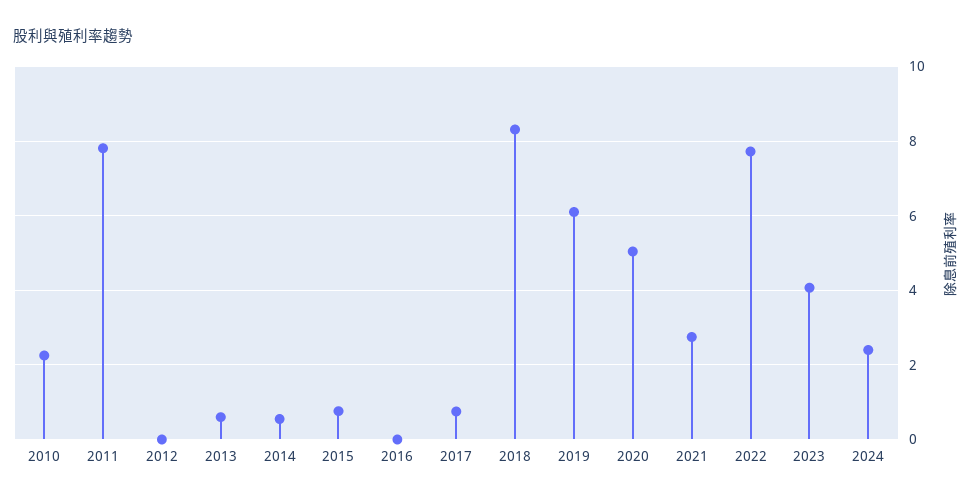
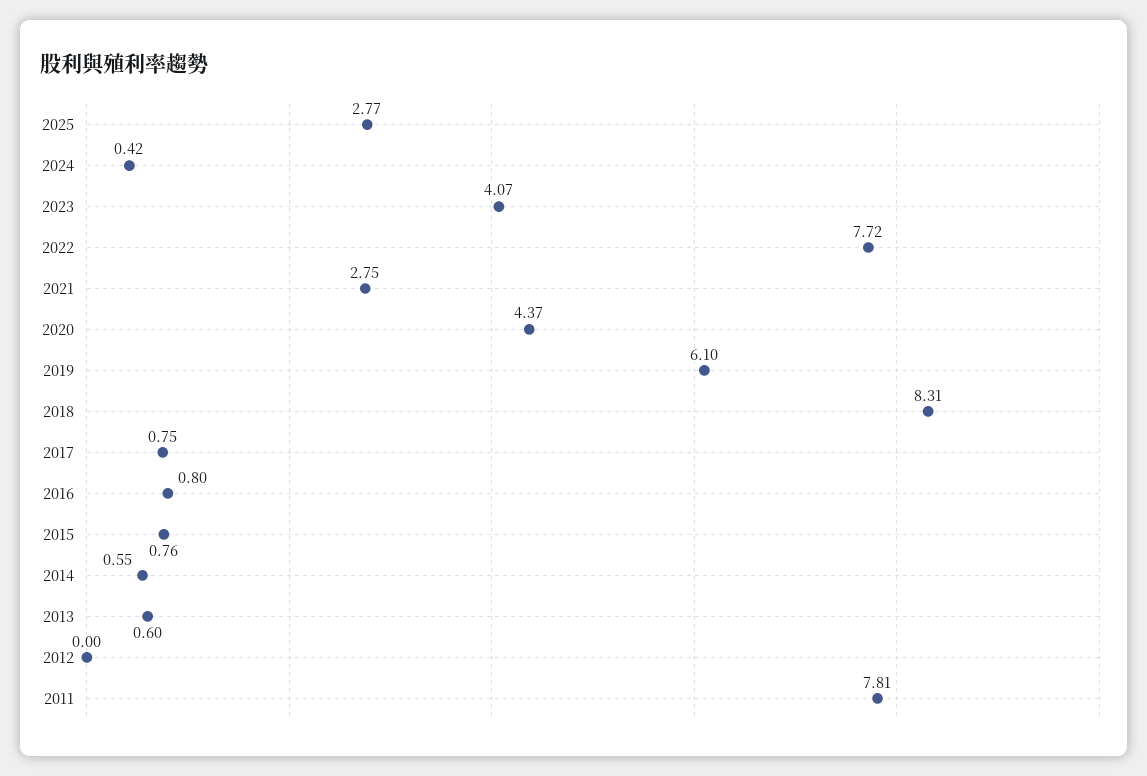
2010: 2.2 -> none
2016: 0 -> 0.8
2020: 5 -> 4.37
2024: 2.4 -> 0.42
2025: none -> 2.77

